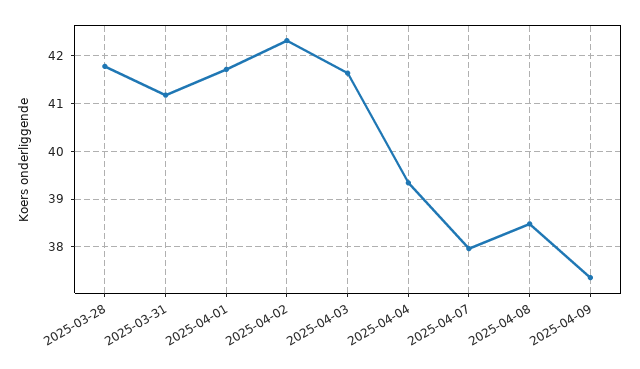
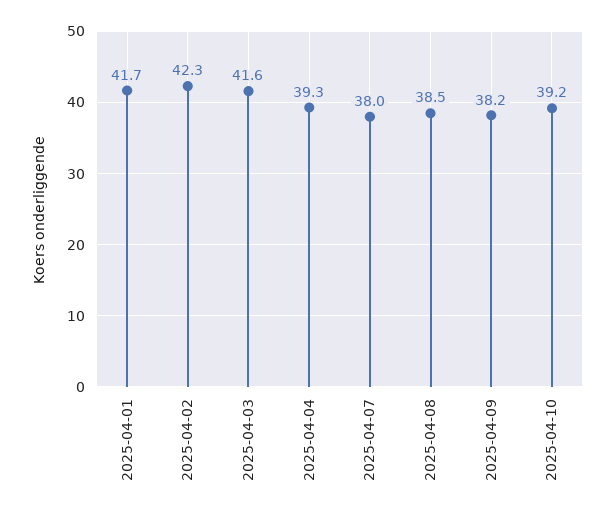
2025-03-28: 41.8 -> none
2025-03-31: 41.2 -> none
2025-04-09: 37.4 -> 38.2
2025-04-10: none -> 39.2

